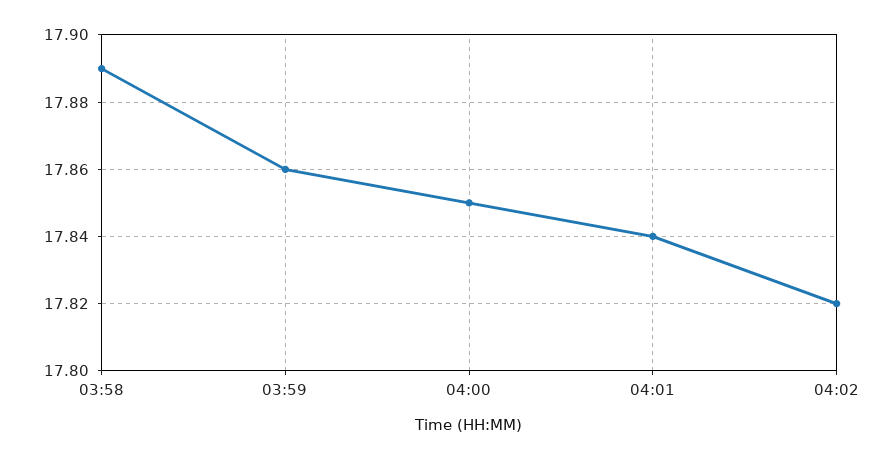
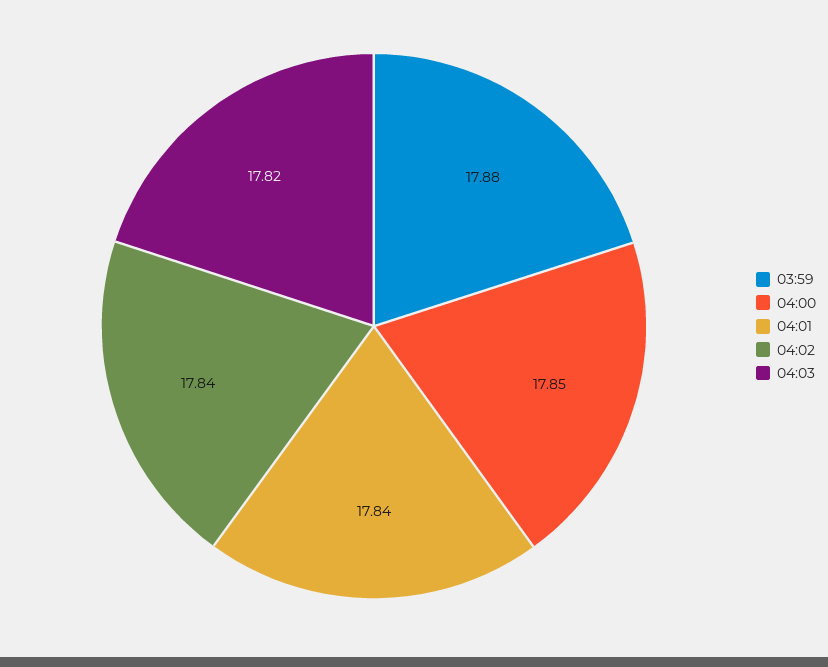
03:58: 17.89 -> none
03:59: 17.86 -> 17.88
04:02: 17.82 -> 17.84
04:03: none -> 17.82

